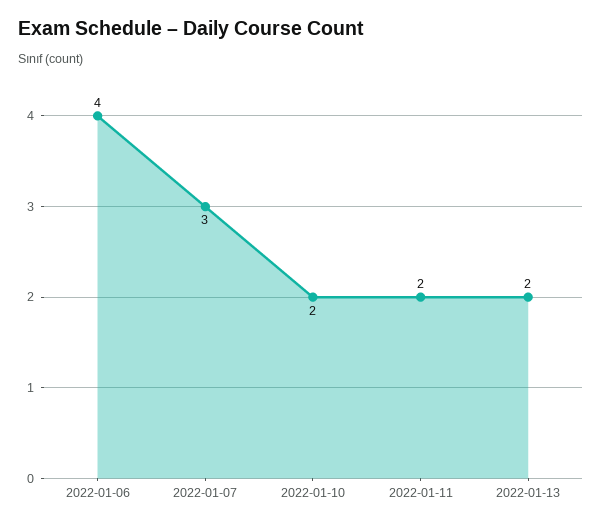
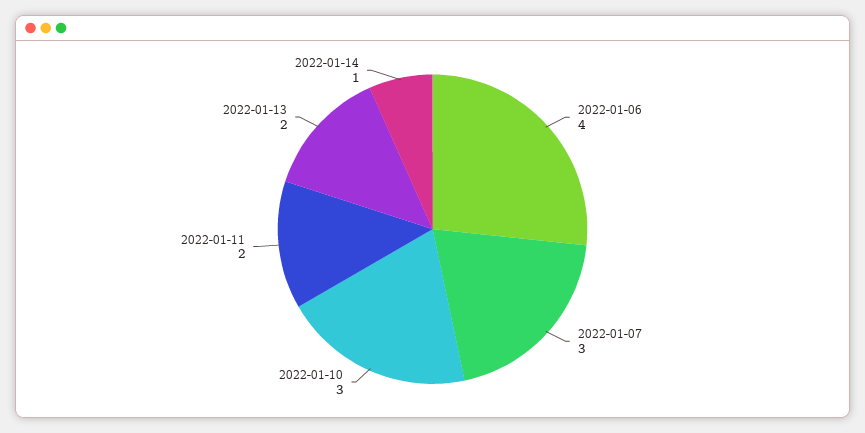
2022-01-10: 2 -> 3
2022-01-14: none -> 1

